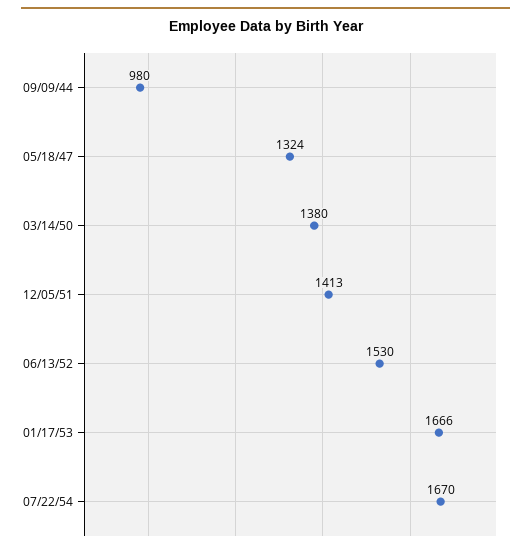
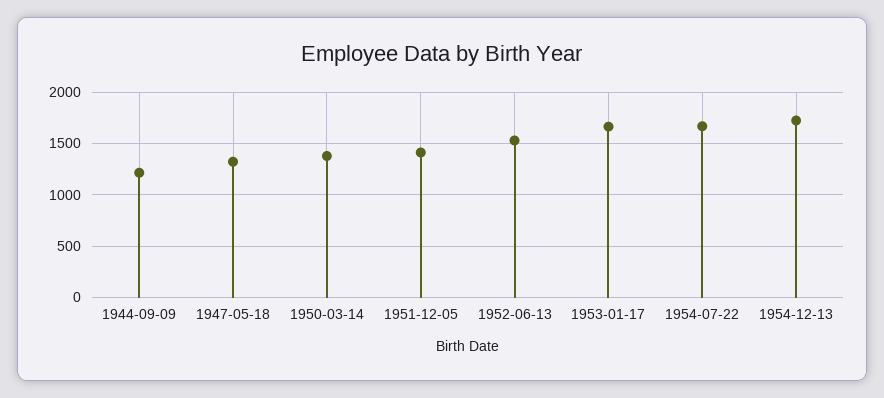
09/09/44: 980 -> 1200
1954-12-13: none -> 1700

